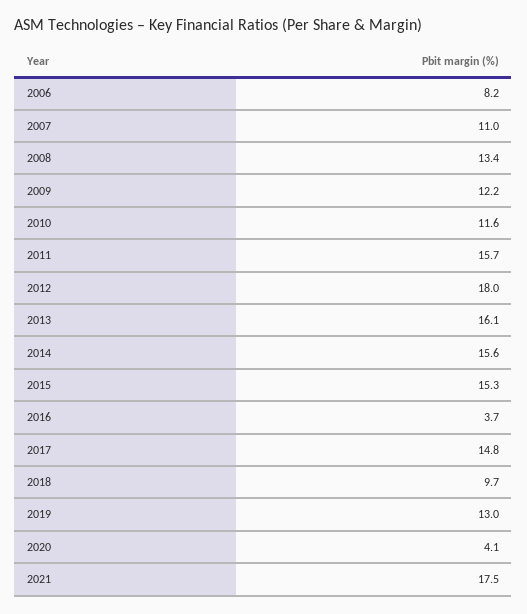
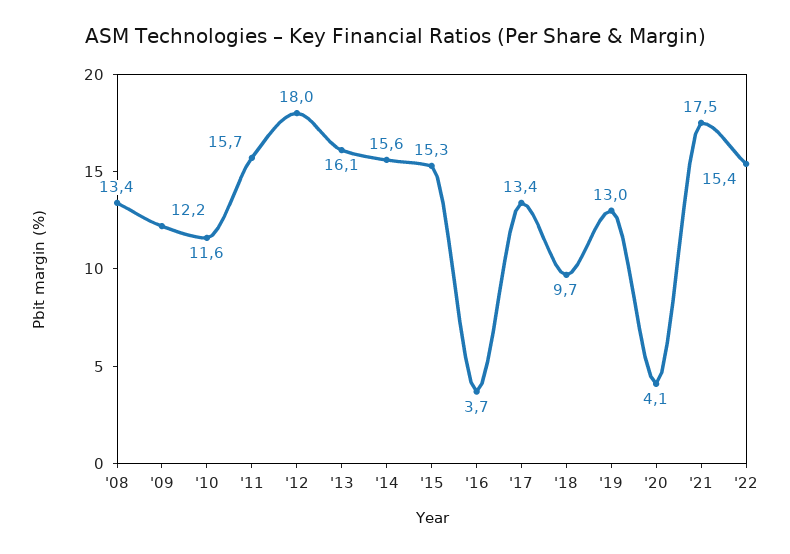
2006: 8.2 -> none
2007: 11 -> none
2017: 14.8 -> 13.4
'22: none -> 15.4

